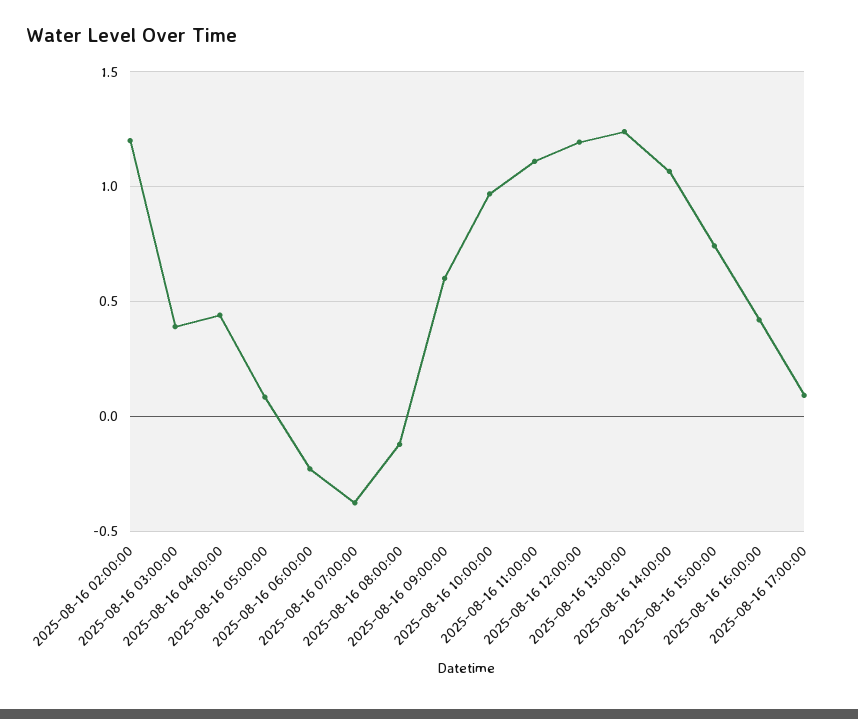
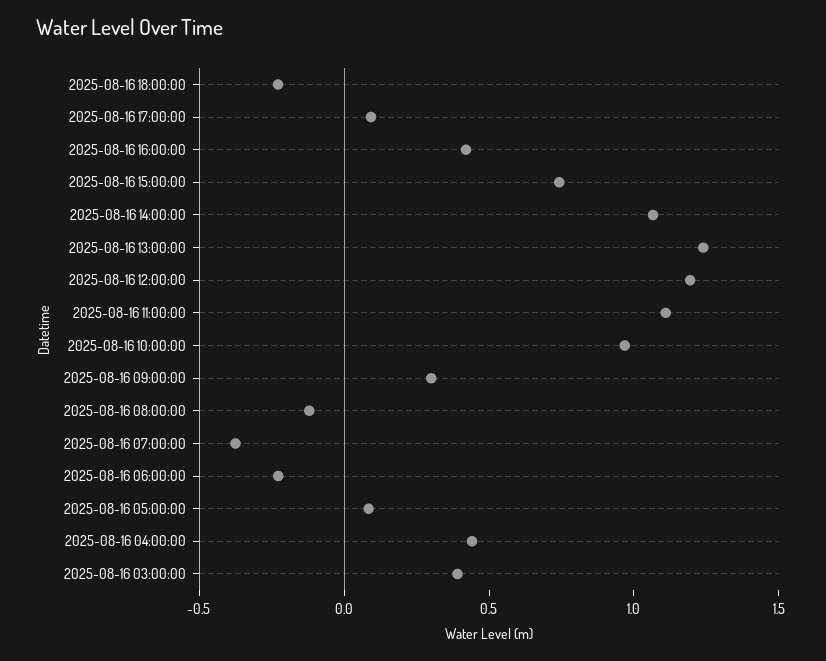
2025-08-16 02:00:00: 1.2 -> none
2025-08-16 09:00:00: 0.6 -> 0.3
2025-08-16 18:00:00: none -> -0.2

